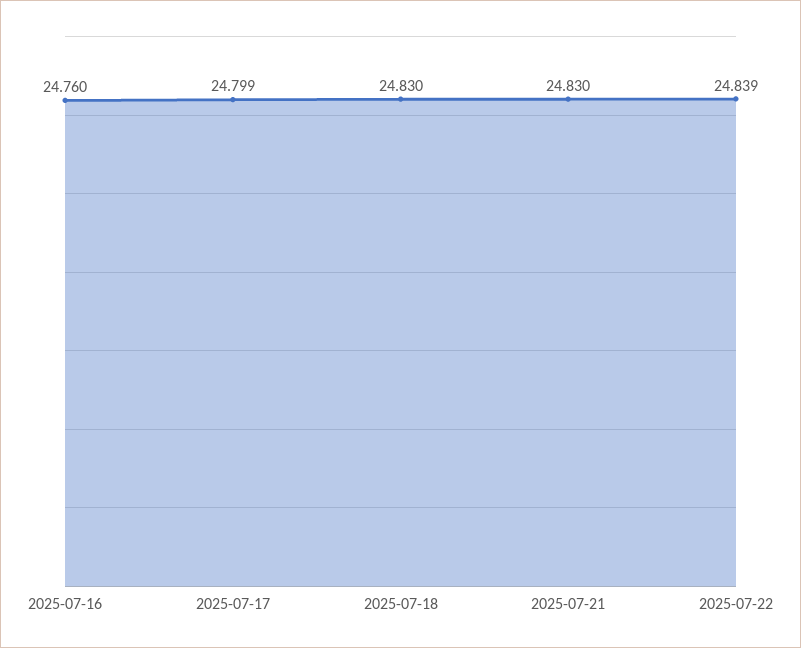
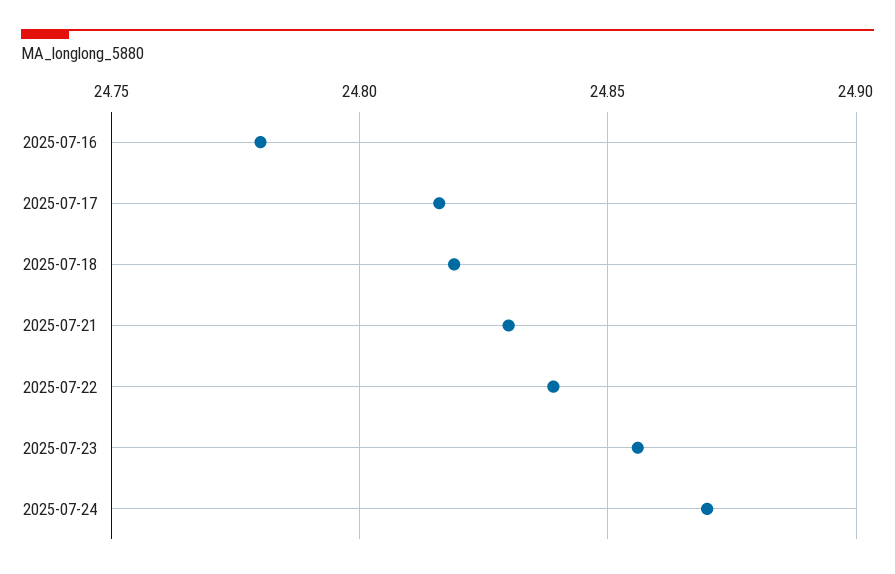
2025-07-16: 24.76 -> 24.78
2025-07-17: 24.799 -> 24.815
2025-07-18: 24.83 -> 24.82
2025-07-23: none -> 24.855
2025-07-24: none -> 24.87

